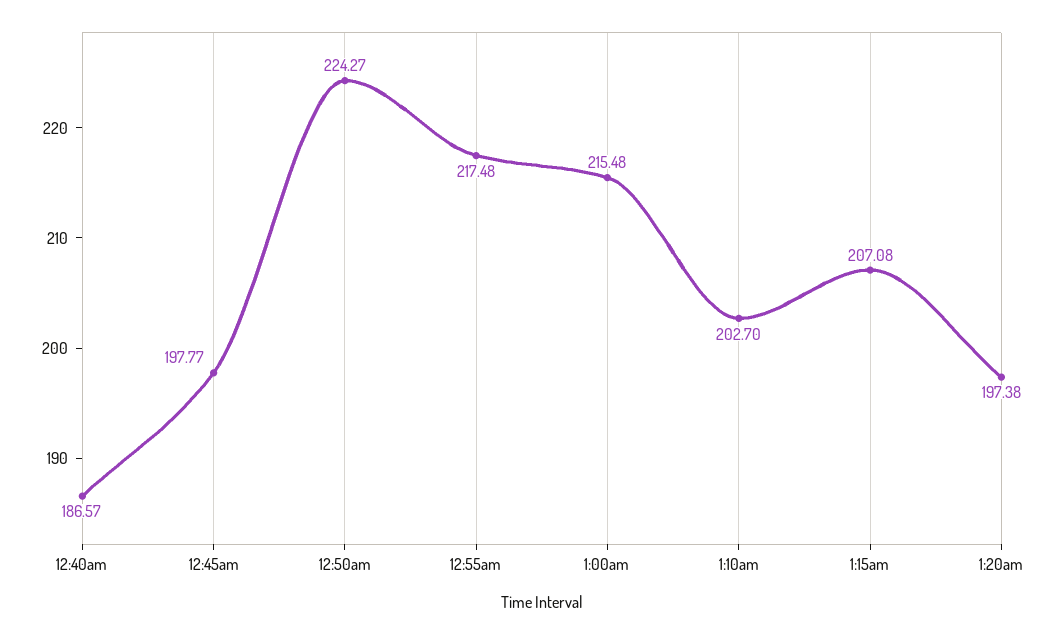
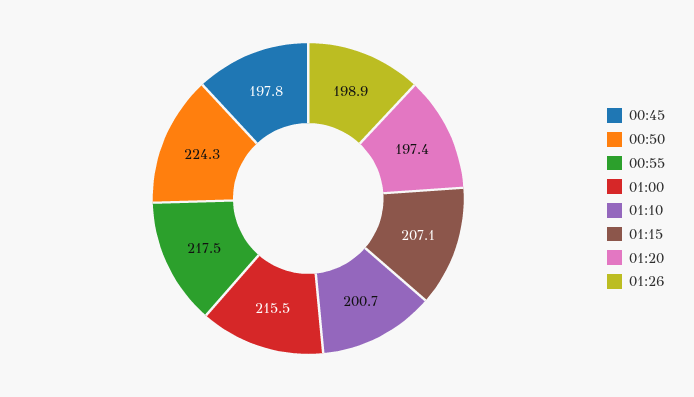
12:40am: 186.57 -> none
1:10am: 202.7 -> 200.7
01:26: none -> 198.9

